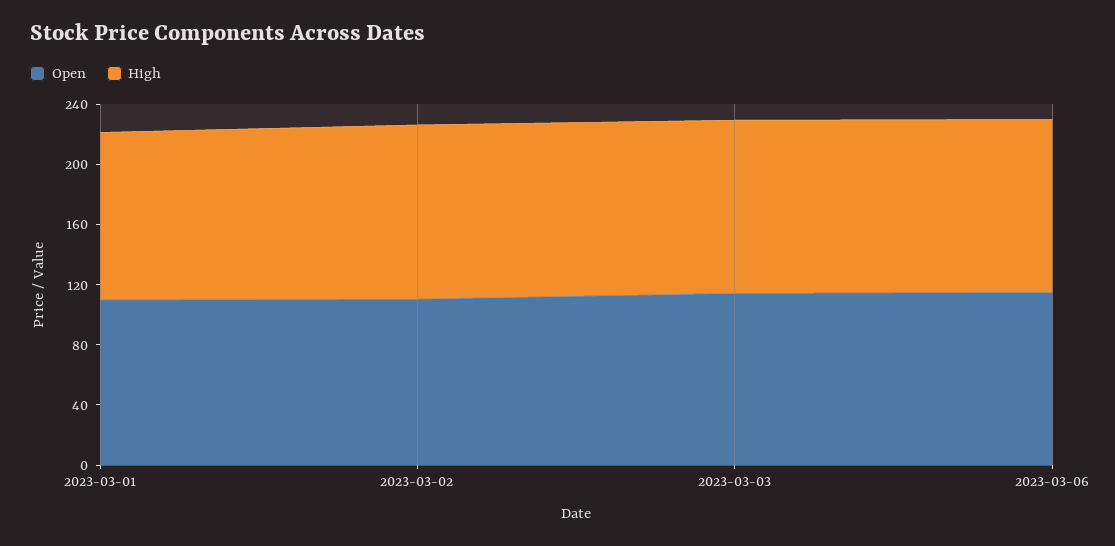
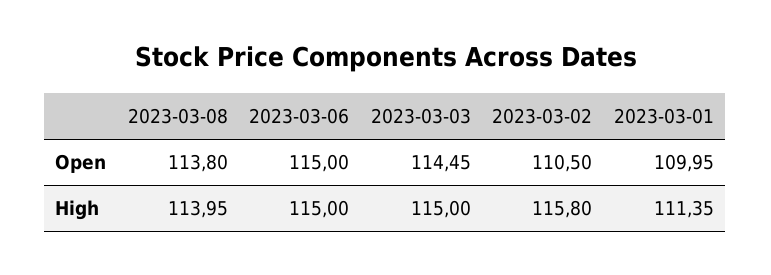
Open, 2023-03-08: none -> 113.8
High, 2023-03-08: none -> 113.95

